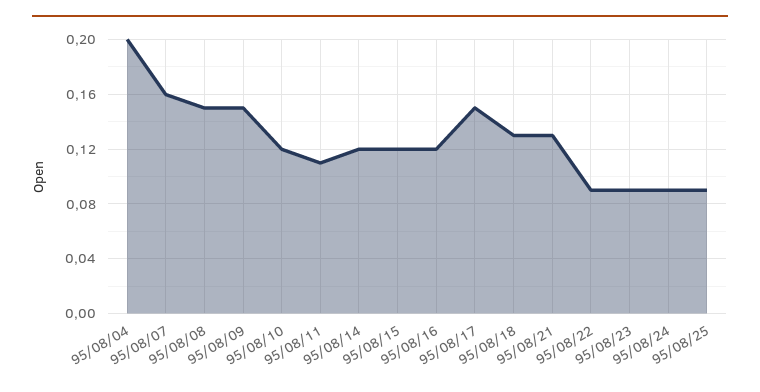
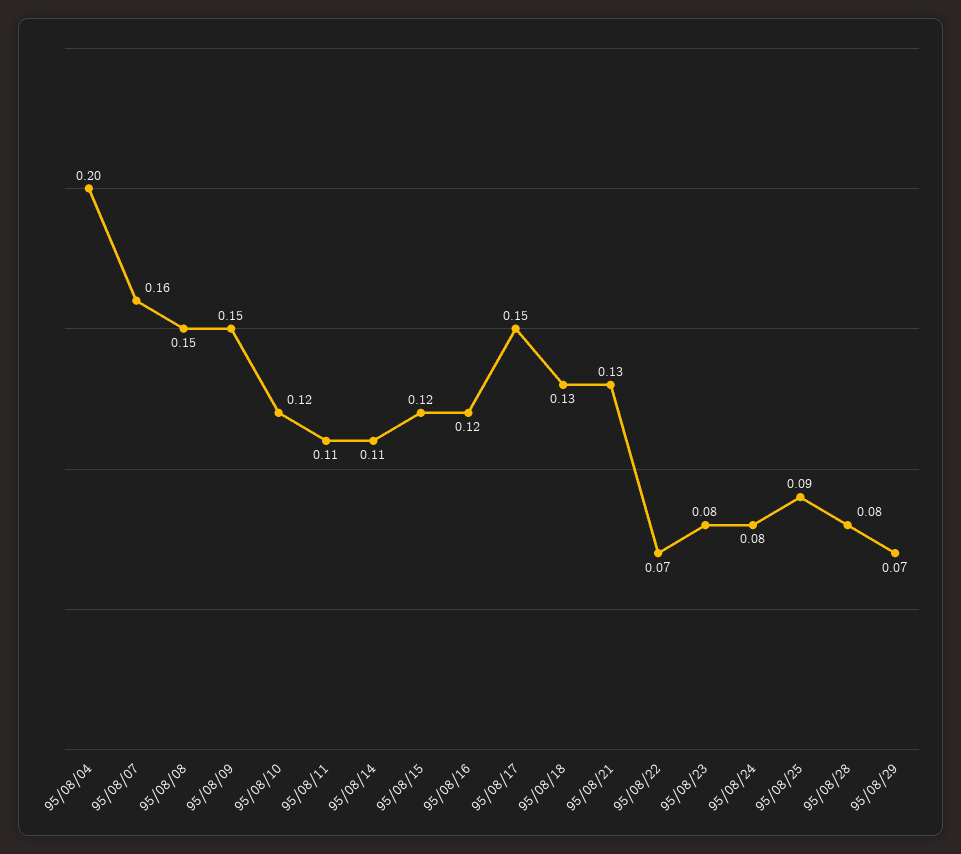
95/08/14: 0.12 -> 0.11
95/08/22: 0.09 -> 0.07
95/08/23: 0.09 -> 0.08
95/08/24: 0.09 -> 0.08
95/08/28: none -> 0.08
95/08/29: none -> 0.07

